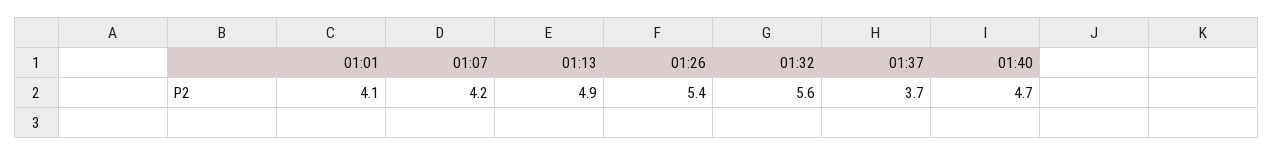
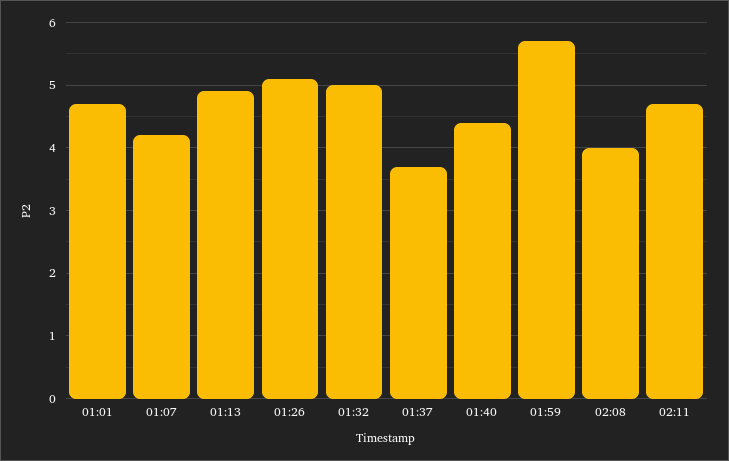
01:01: 4.1 -> 4.7
01:26: 5.4 -> 5.1
01:32: 5.6 -> 5
01:40: 4.7 -> 4.4
01:59: none -> 5.7
02:08: none -> 4
02:11: none -> 4.7

